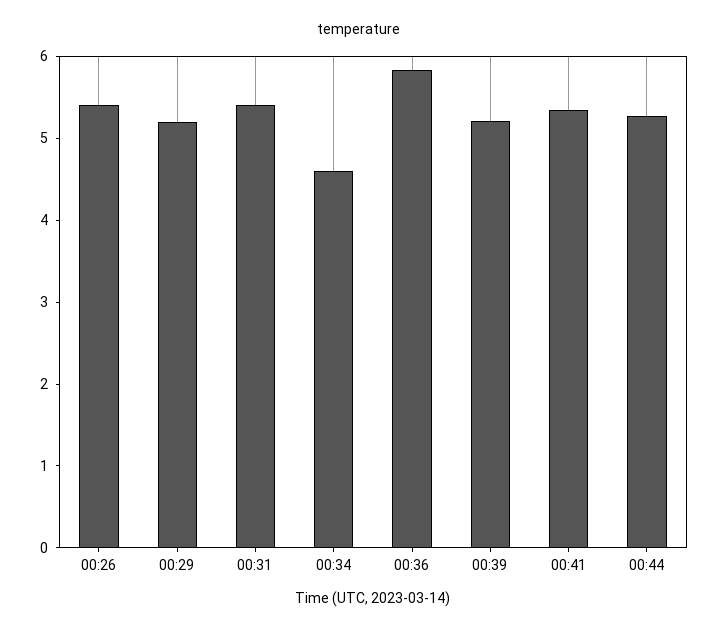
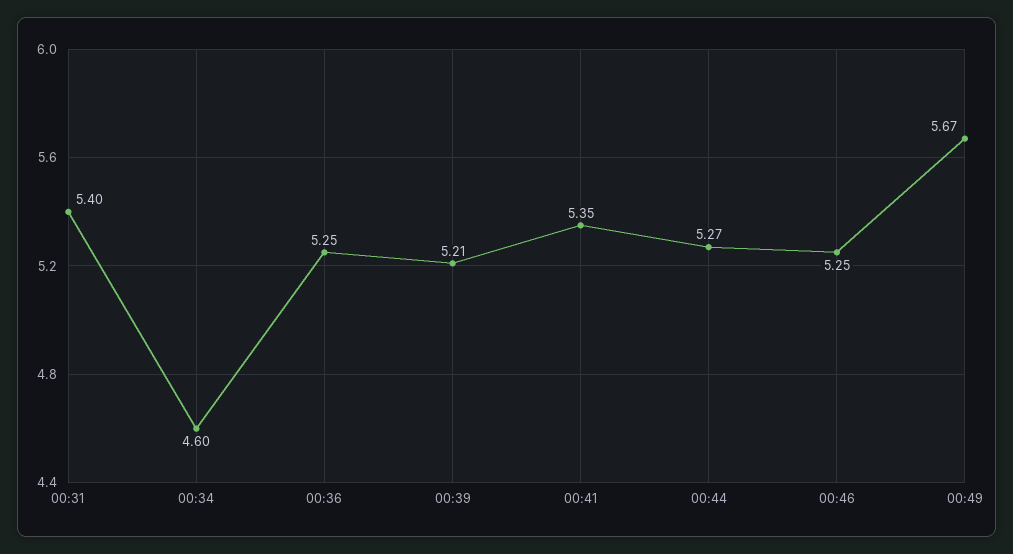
00:26: 5.4 -> none
00:29: 5.2 -> none
00:36: 5.8 -> 5.25
00:46: none -> 5.25
00:49: none -> 5.67

